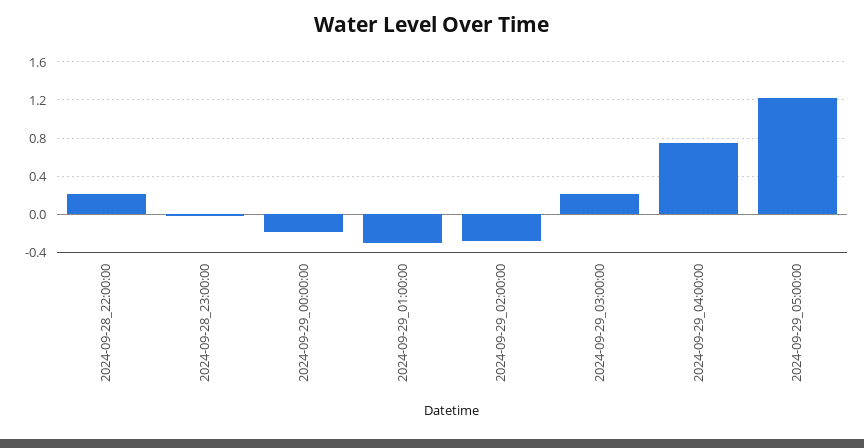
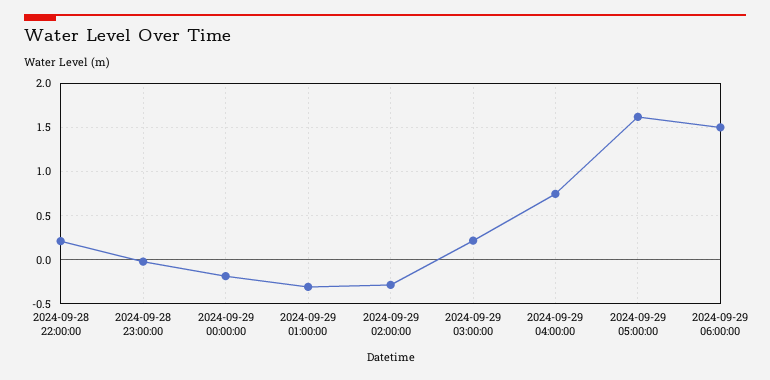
2024-09-29_05:00:00: 1.2 -> 1.6
2024-09-29 06:00:00: none -> 1.5

